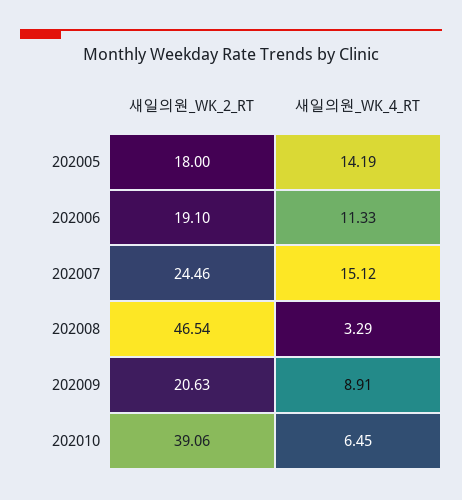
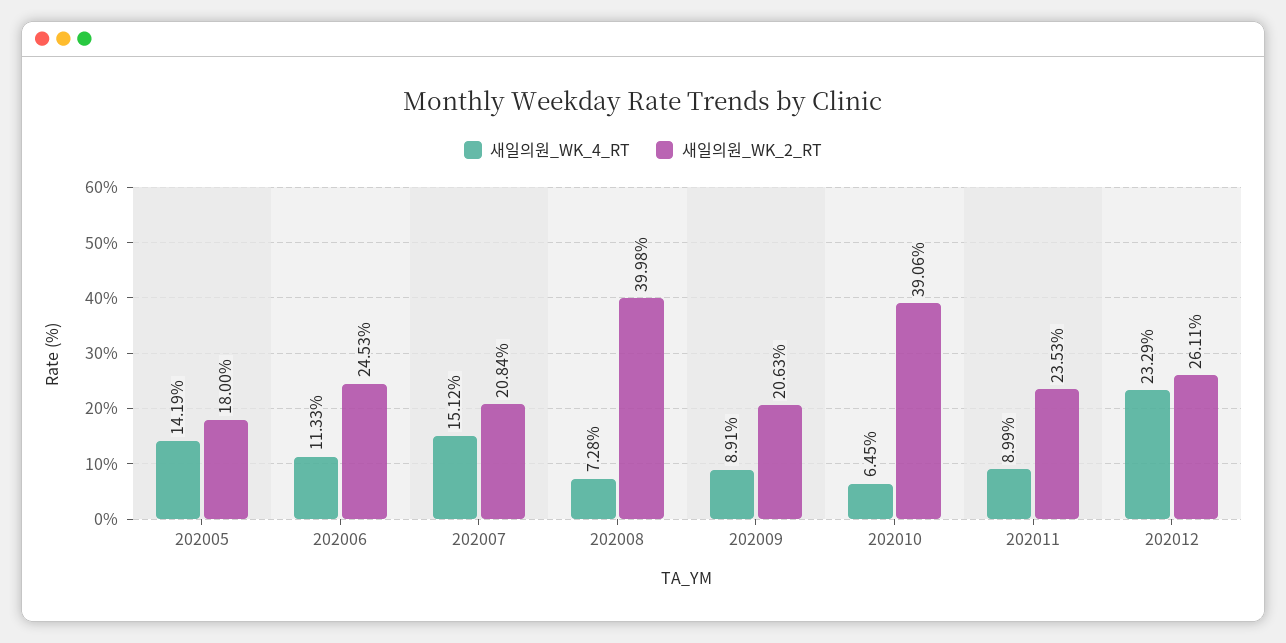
새일의원_WK_2_RT, 202006: 19.1 -> 24.53
새일의원_WK_2_RT, 202007: 24.46 -> 20.84
새일의원_WK_2_RT, 202008: 46.54 -> 39.98
새일의원_WK_4_RT, 202008: 3.29 -> 7.28
새일의원_WK_4_RT, 202011: none -> 8.99
새일의원_WK_2_RT, 202011: none -> 23.53
새일의원_WK_4_RT, 202012: none -> 23.29
새일의원_WK_2_RT, 202012: none -> 26.11

